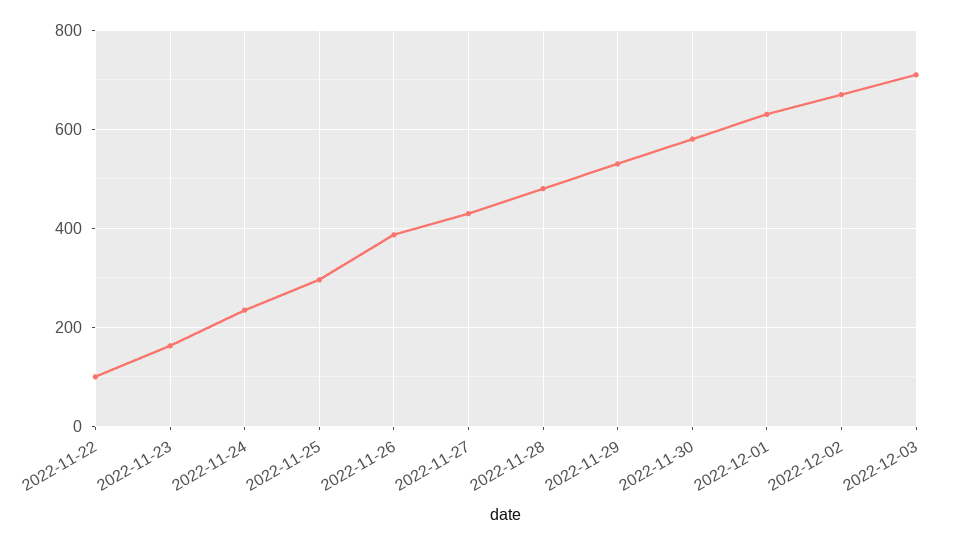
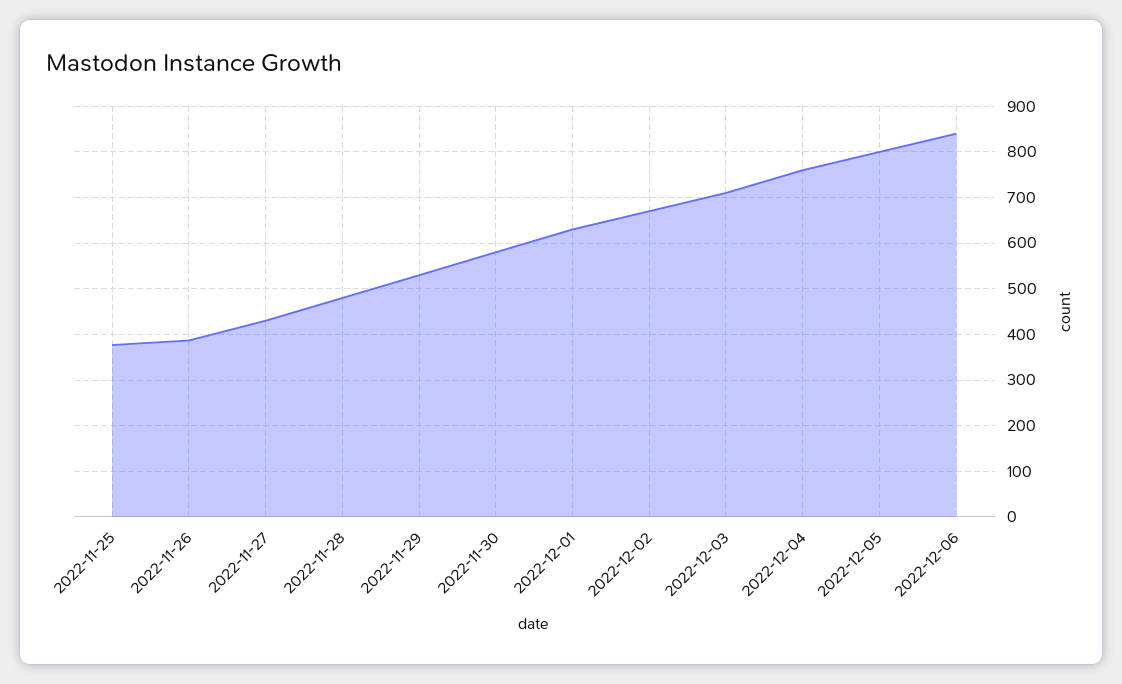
2022-11-22: 100 -> none
2022-11-23: 160 -> none
2022-11-24: 240 -> none
2022-11-25: 300 -> 380
2022-12-04: none -> 760
2022-12-05: none -> 800
2022-12-06: none -> 840

